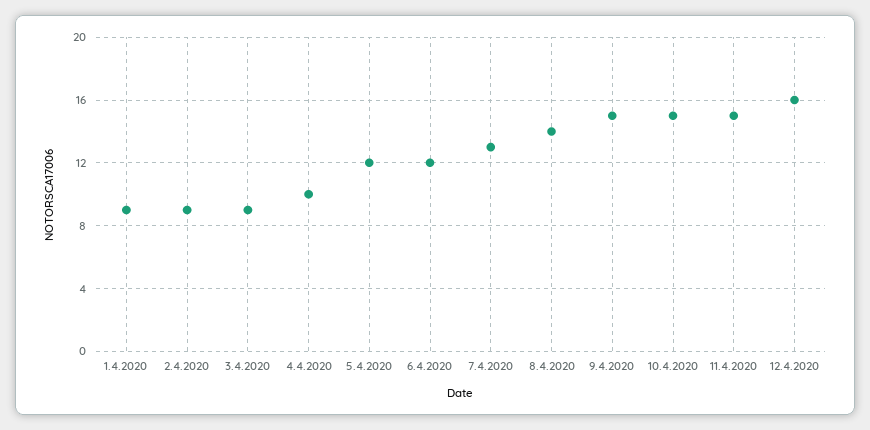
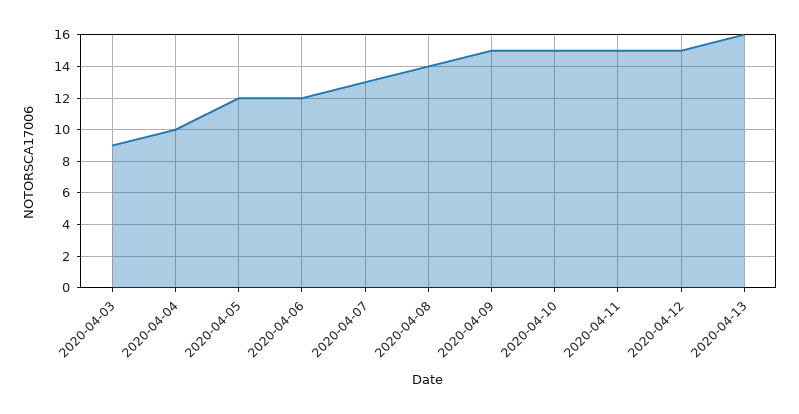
1.4.2020: 9 -> none
2.4.2020: 9 -> none
12.4.2020: 16 -> 15
2020-04-13: none -> 16

